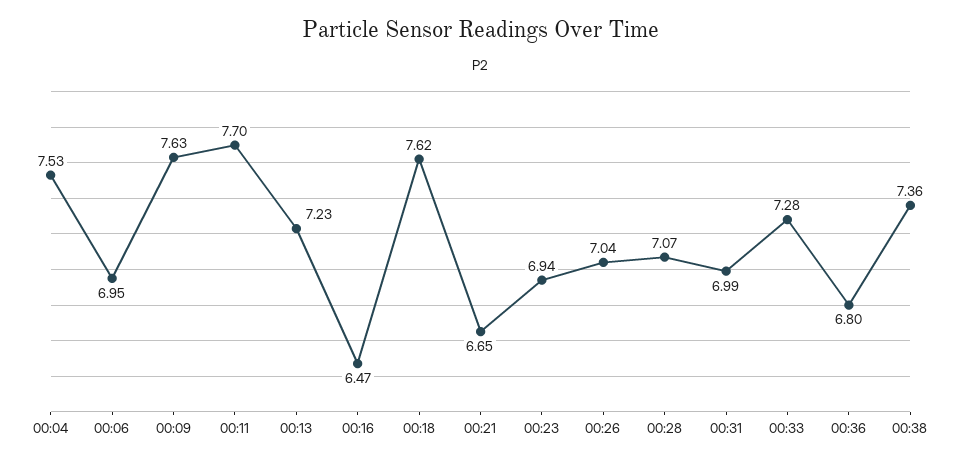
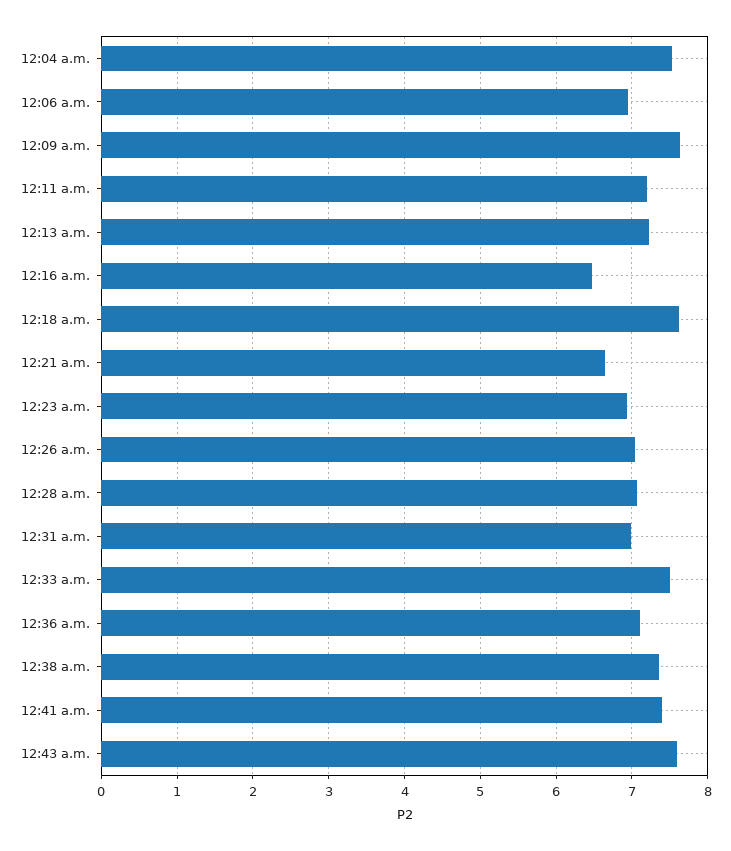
00:11: 7.7 -> 7.2
00:33: 7.28 -> 7.5
00:36: 6.8 -> 7.1
12:41 a.m.: none -> 7.4
12:43 a.m.: none -> 7.6

